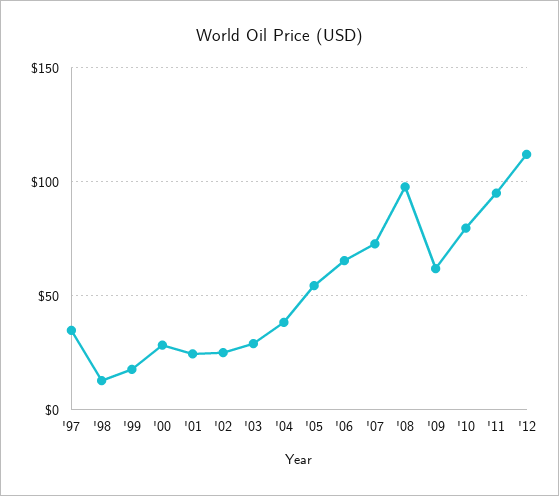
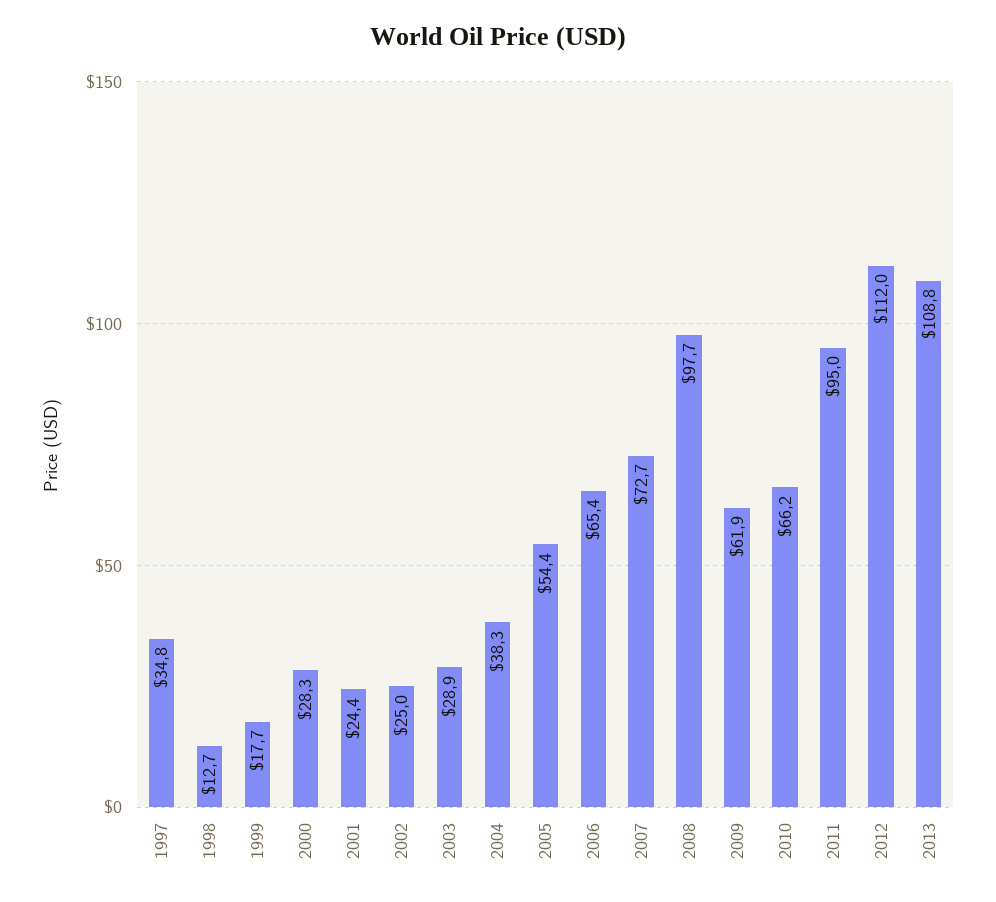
'10: 80 -> 66.2
2013: none -> 108.8

